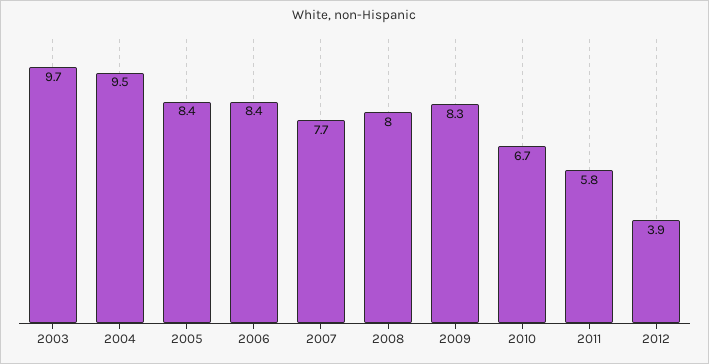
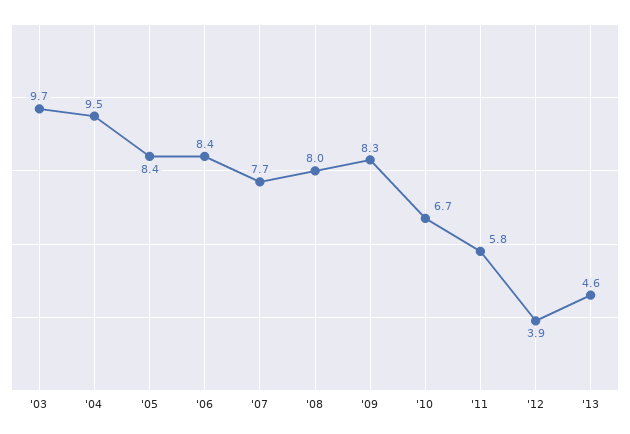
'13: none -> 4.6

